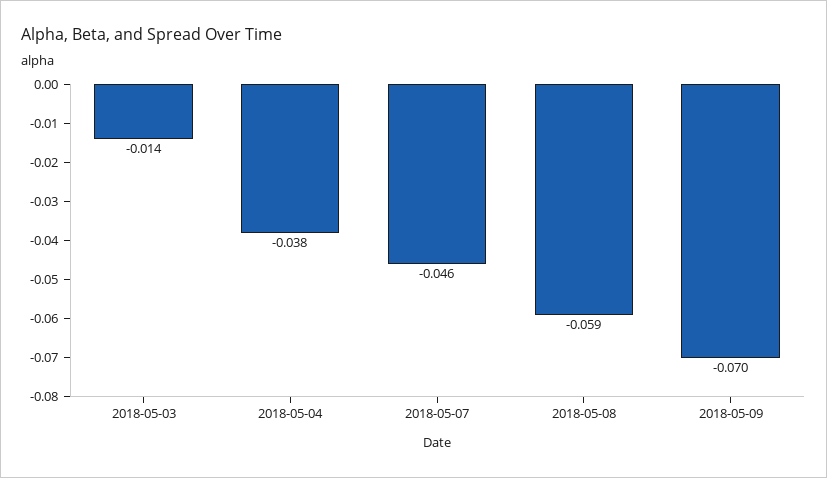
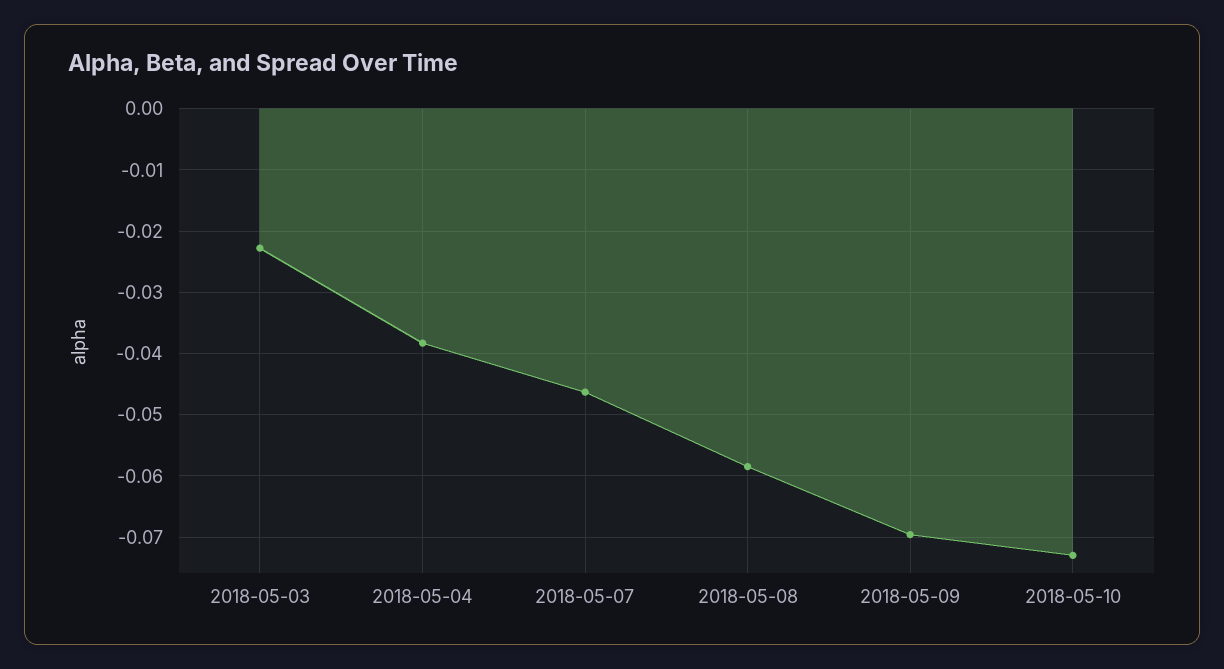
2018-05-03: -0.014 -> -0.023
2018-05-10: none -> -0.073

